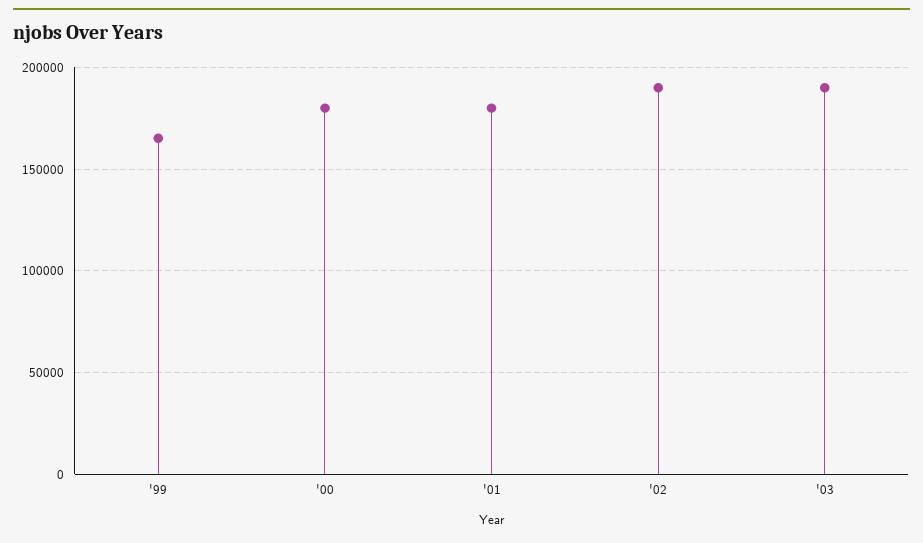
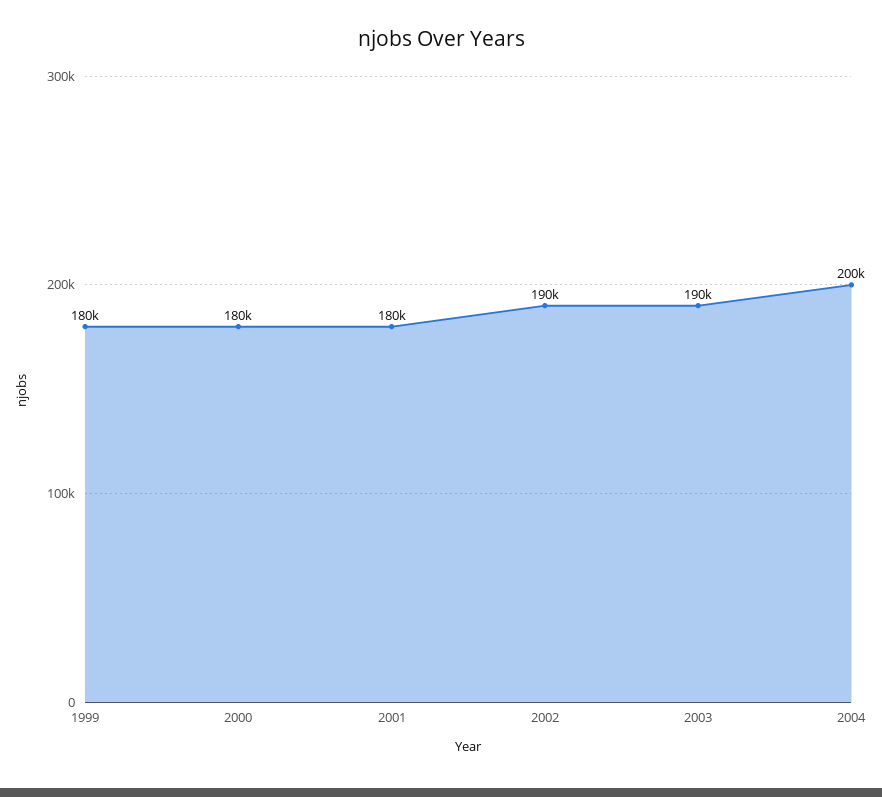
'99: 165000 -> 180000
2004: none -> 200000

